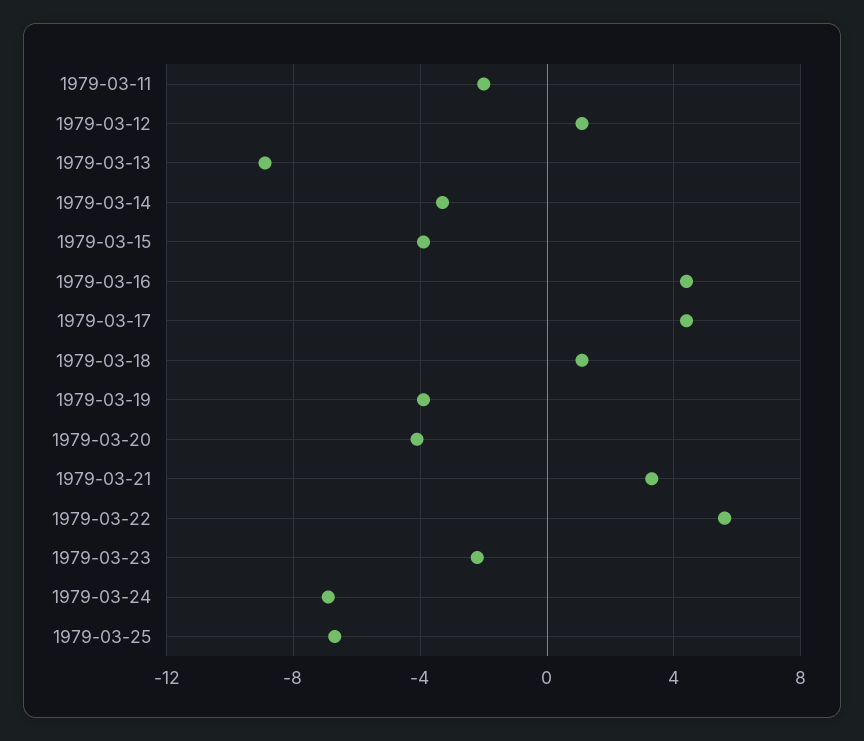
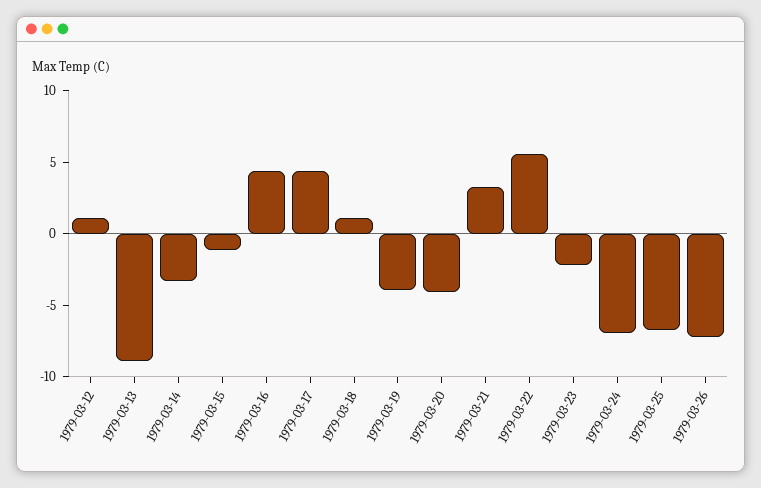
1979-03-11: -2 -> none
1979-03-15: -4 -> -1
1979-03-26: none -> -7

